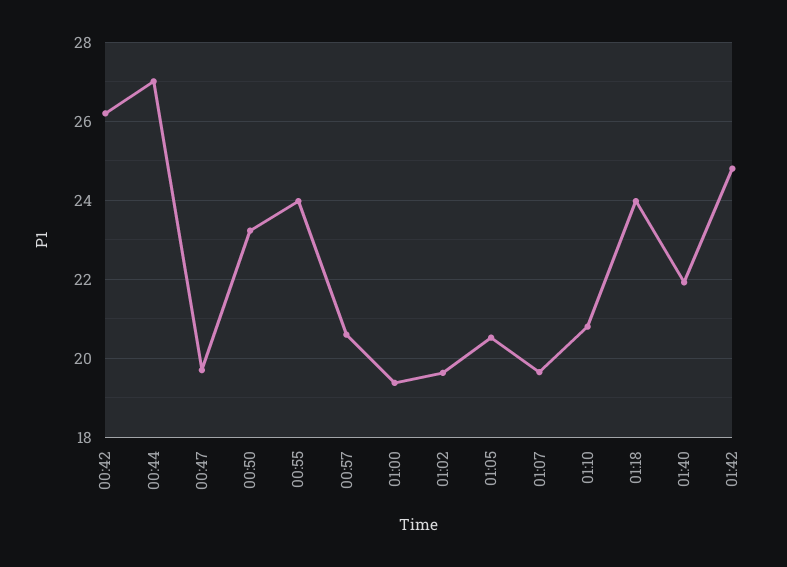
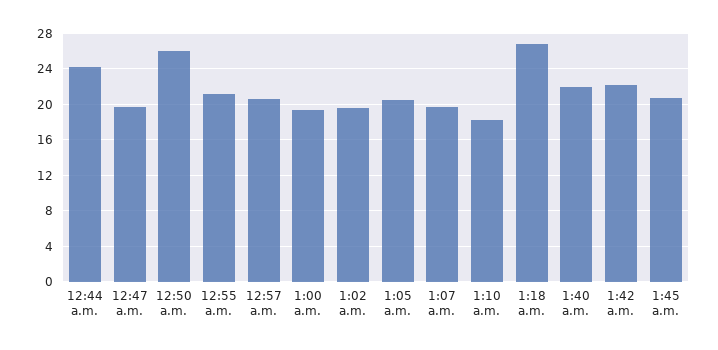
00:42: 26.2 -> none
00:44: 27 -> 24
00:50: 23.2 -> 26
00:55: 24 -> 21
01:10: 20.8 -> 18
01:18: 24 -> 27
01:42: 24.8 -> 22
1:45 a.m.: none -> 21

